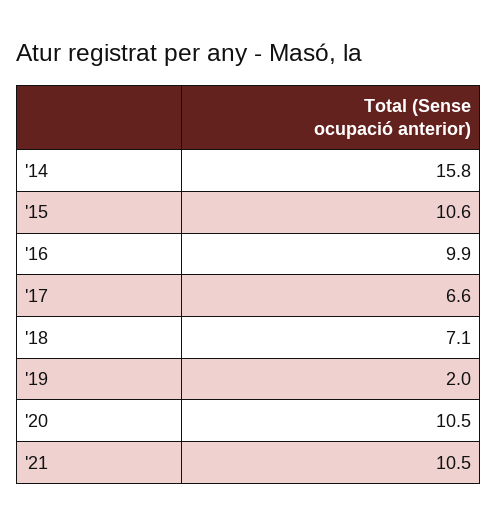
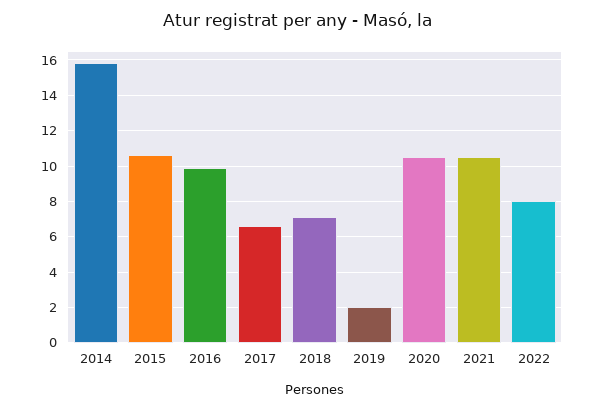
2022: none -> 8

